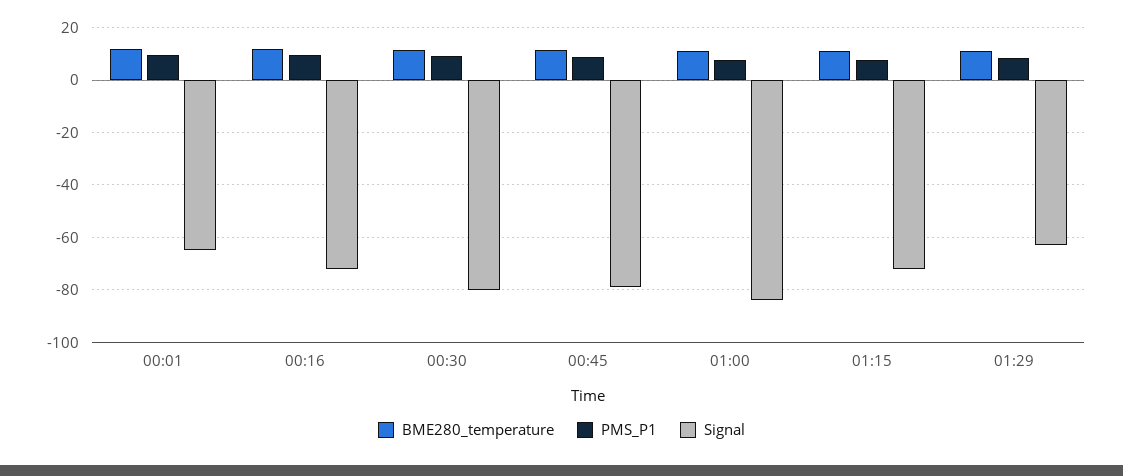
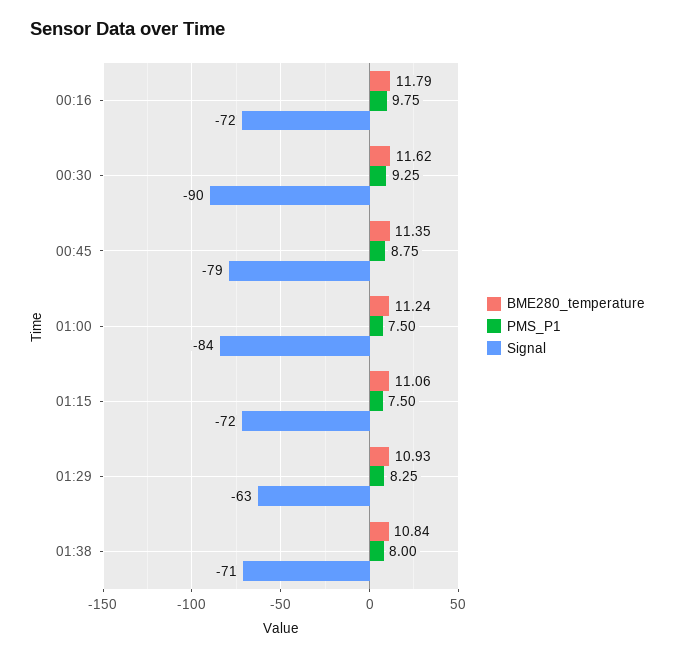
BME280_temperature, 00:01: 12.5 -> none
PMS_P1, 00:01: 10 -> none
Signal, 00:01: -65 -> none
Signal, 00:30: -80 -> -90
BME280_temperature, 01:38: none -> 10.84
PMS_P1, 01:38: none -> 8
Signal, 01:38: none -> -71

